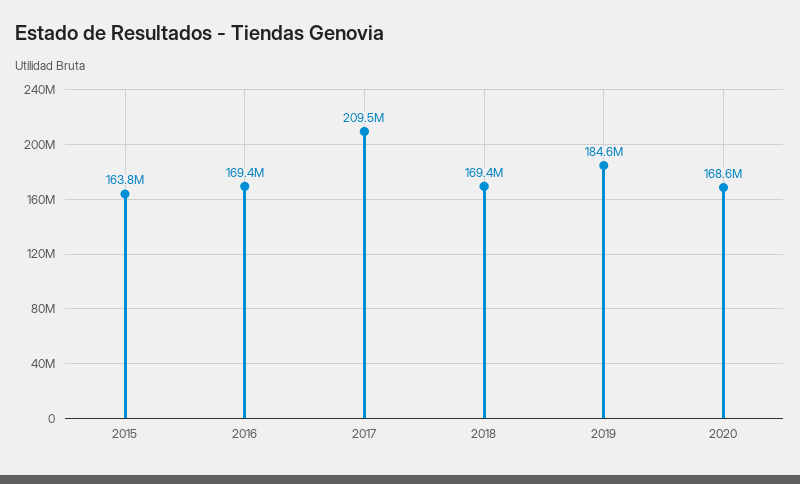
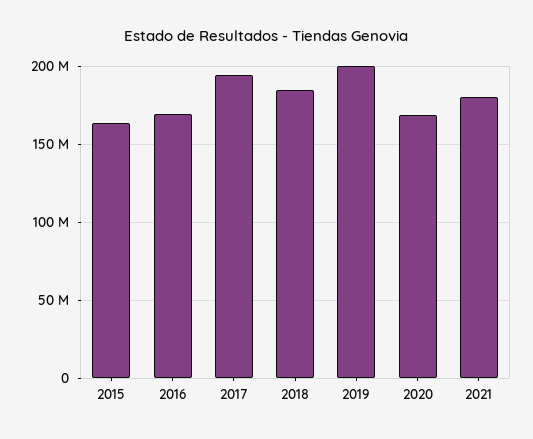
2017: 209500000 -> 195000000
2018: 169400000 -> 185000000
2019: 184600000 -> 200000000
2021: none -> 180000000

